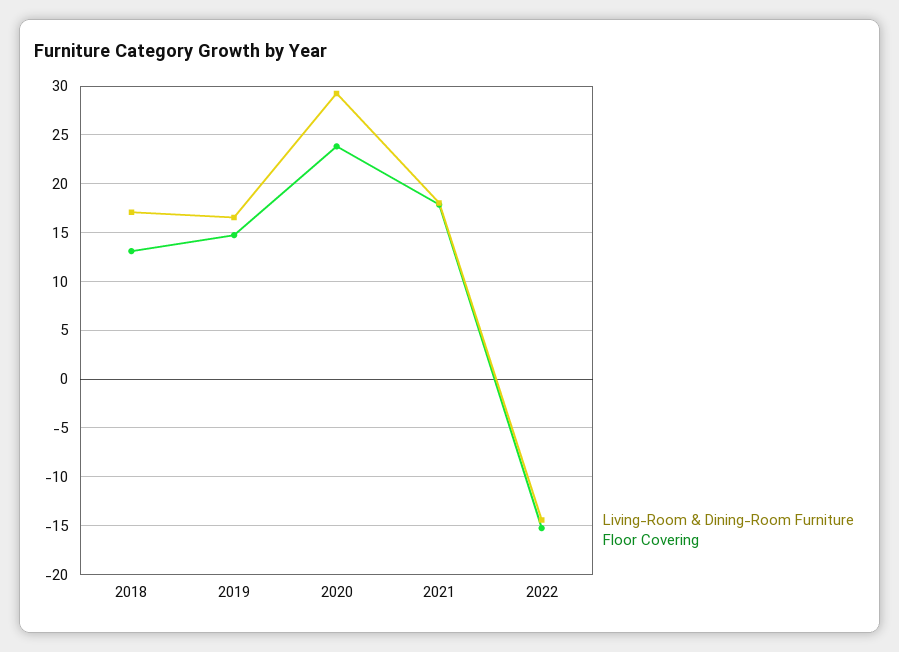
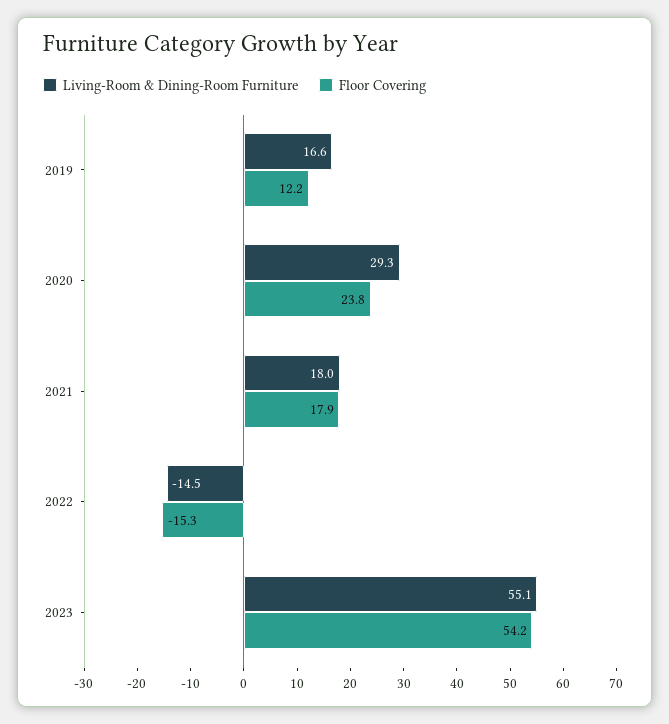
Living-Room & Dining-Room Furniture, 2018: 17 -> none
Floor Covering, 2018: 13 -> none
Floor Covering, 2019: 15 -> 12.2
Living-Room & Dining-Room Furniture, 2023: none -> 55.1
Floor Covering, 2023: none -> 54.2

